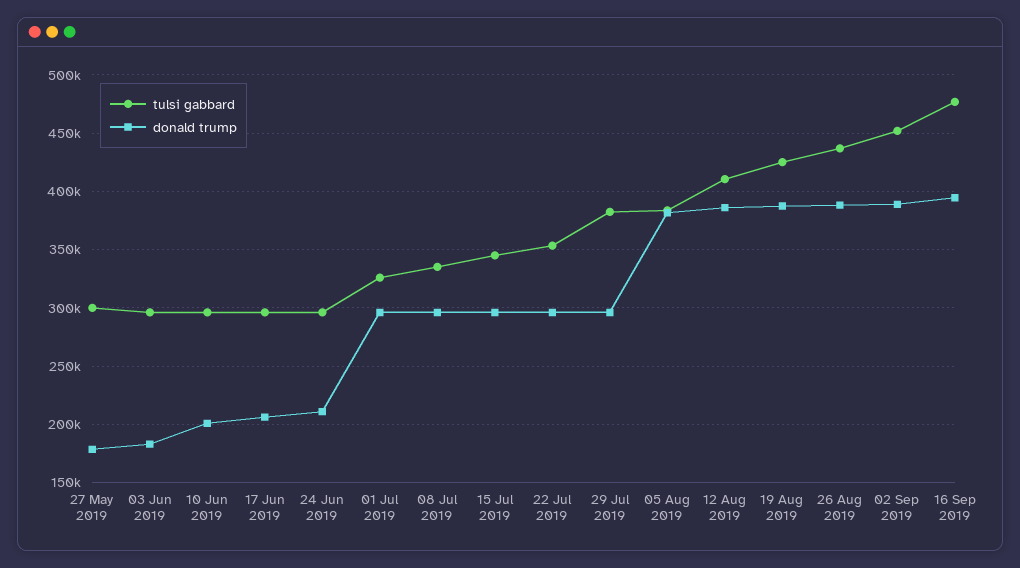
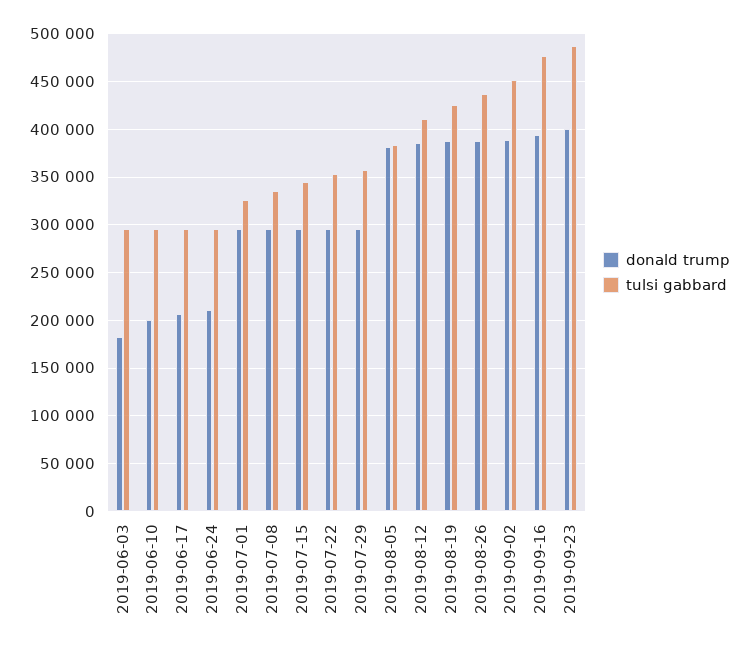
tulsi gabbard, 27 May 2019: 300000 -> none
donald trump, 27 May 2019: 180000 -> none
tulsi gabbard, 29 Jul 2019: 380000 -> 360000
donald trump, 2019-09-23: none -> 400000
tulsi gabbard, 2019-09-23: none -> 490000

